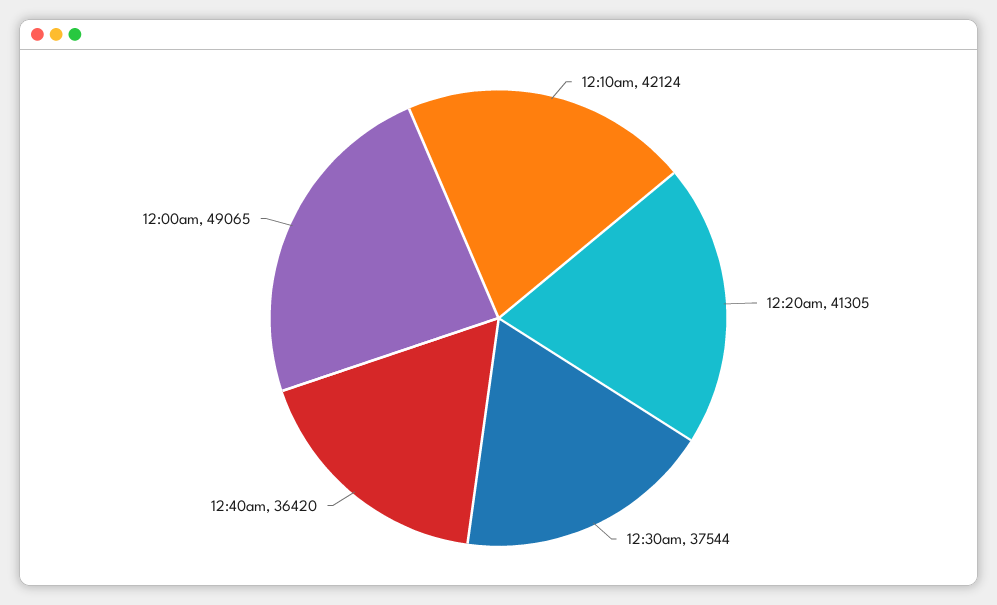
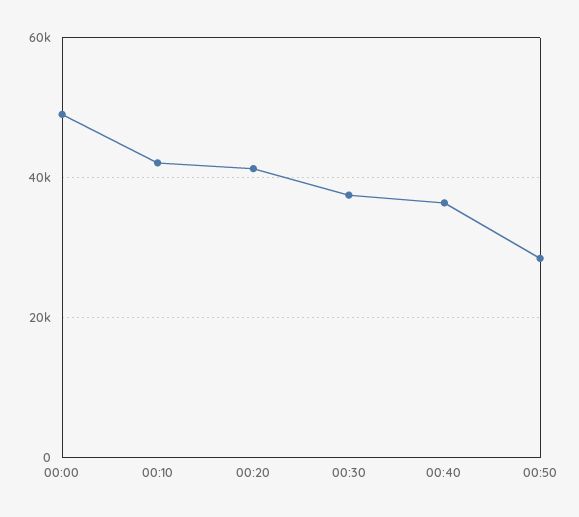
00:50: none -> 28000

